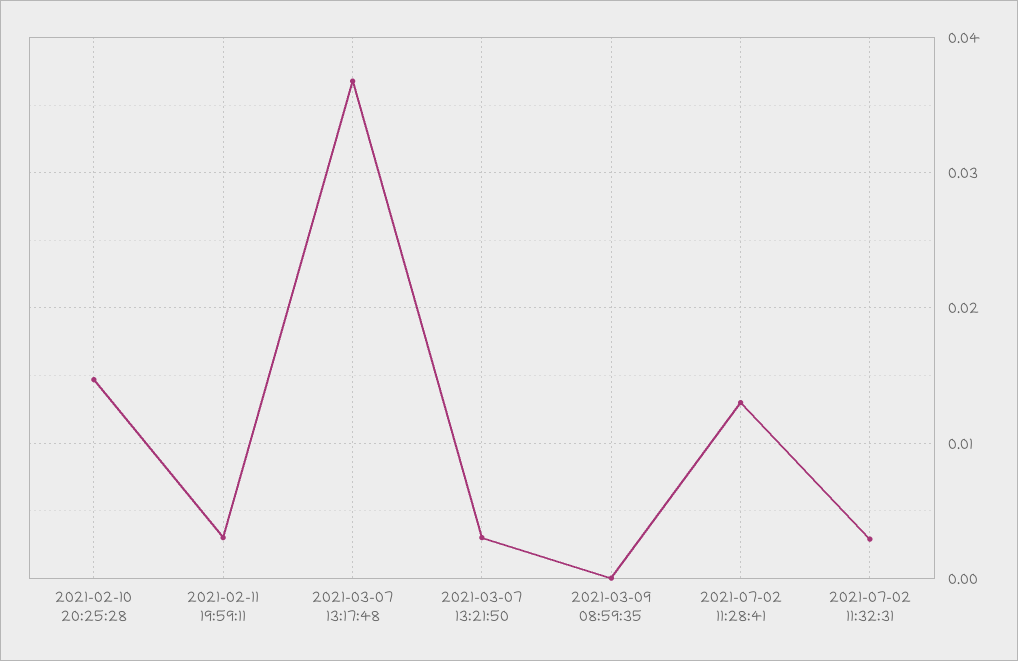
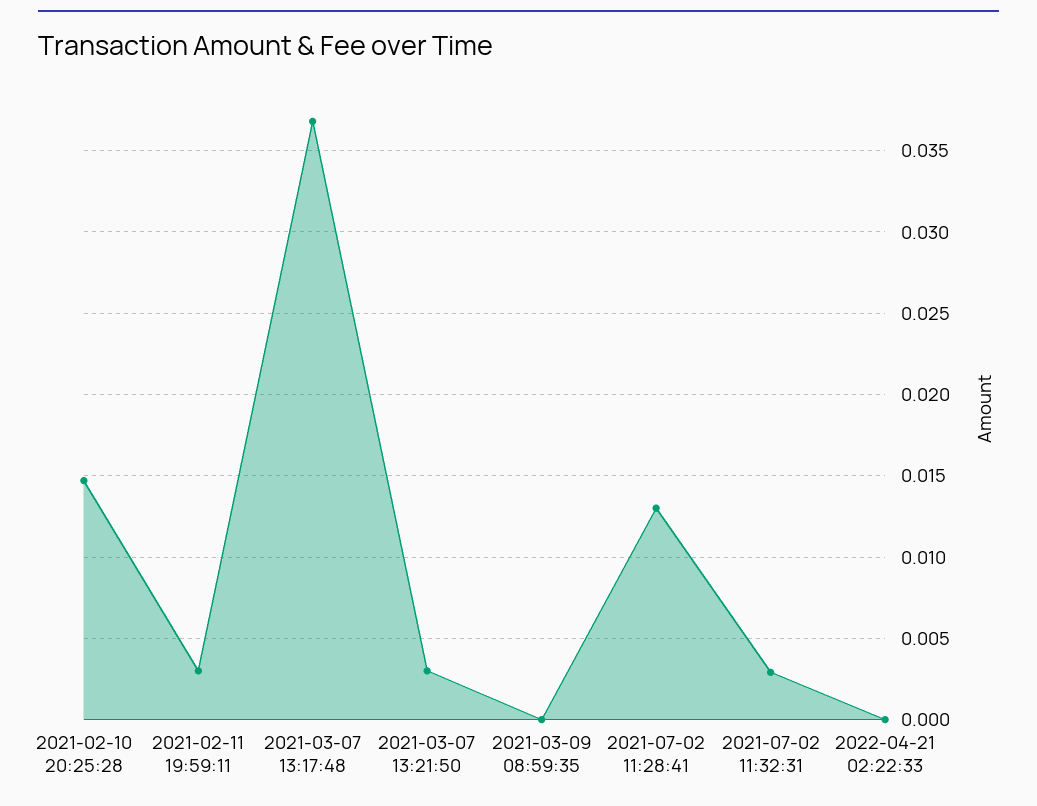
2022-04-21 02:22:33: none -> 0

